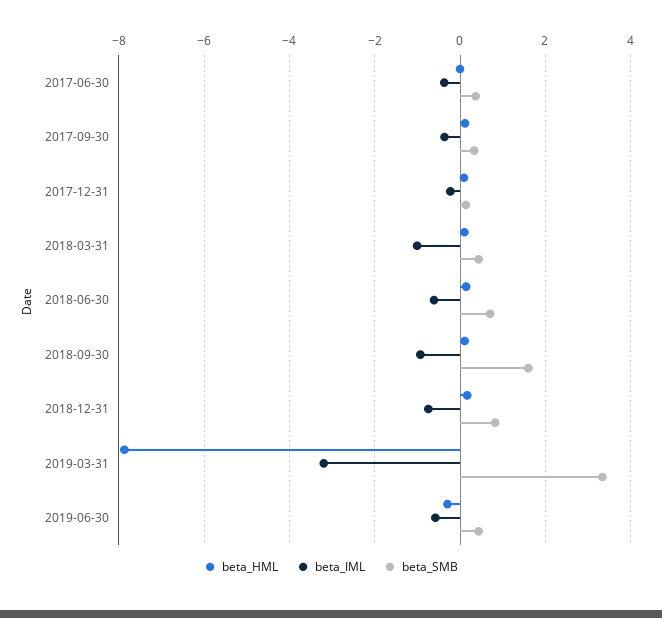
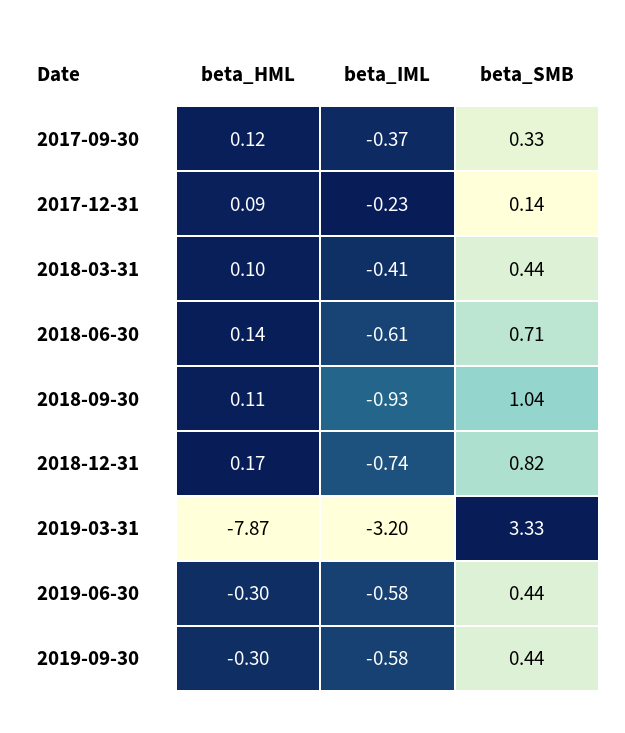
beta_HML, 2017-06-30: 0 -> none
beta_IML, 2017-06-30: -0.4 -> none
beta_SMB, 2017-06-30: 0.4 -> none
beta_IML, 2018-03-31: -1 -> -0.41
beta_SMB, 2018-09-30: 1.6 -> 1.04
beta_HML, 2019-09-30: none -> -0.3
beta_IML, 2019-09-30: none -> -0.58
beta_SMB, 2019-09-30: none -> 0.44

